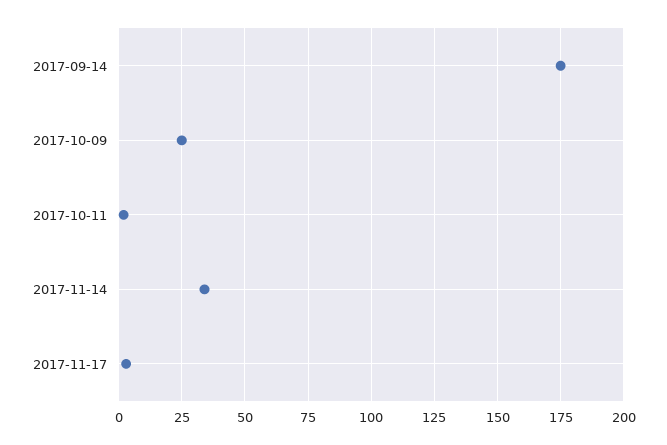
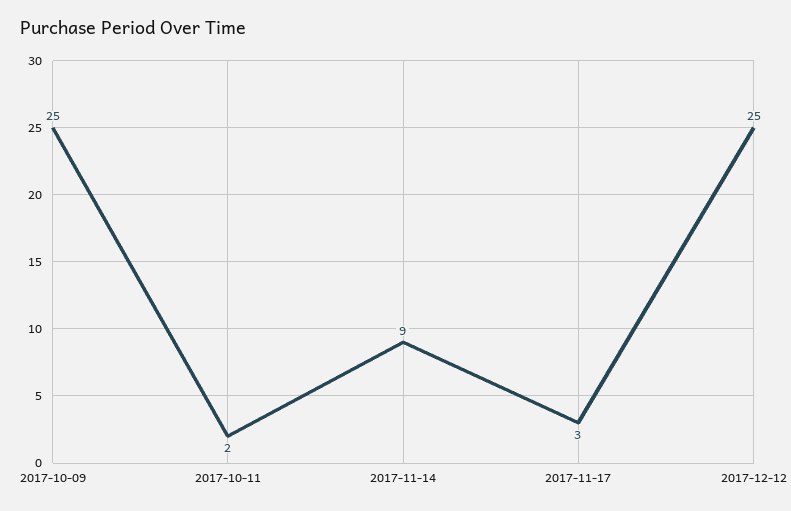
2017-09-14: 175 -> none
2017-11-14: 35 -> 9
2017-12-12: none -> 25

